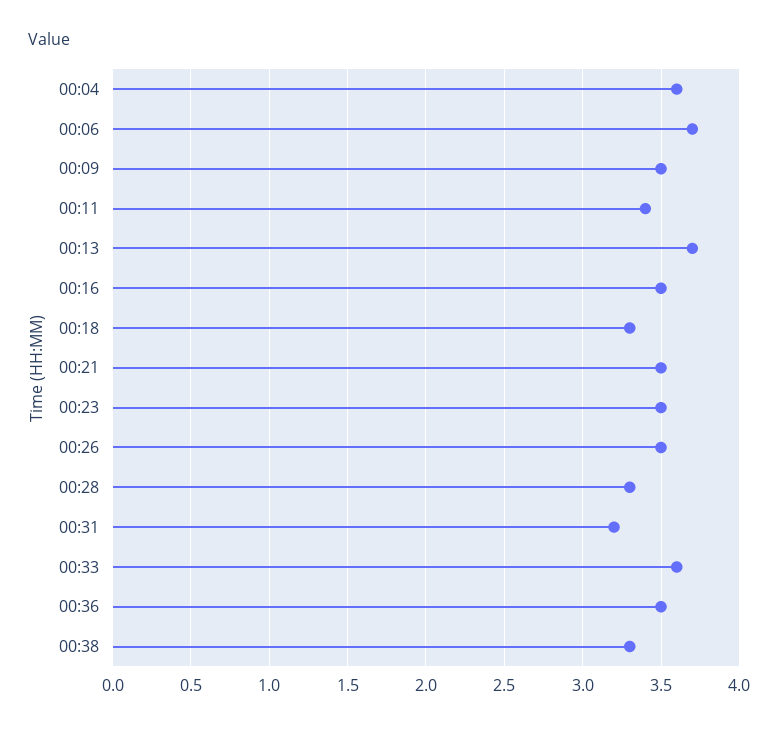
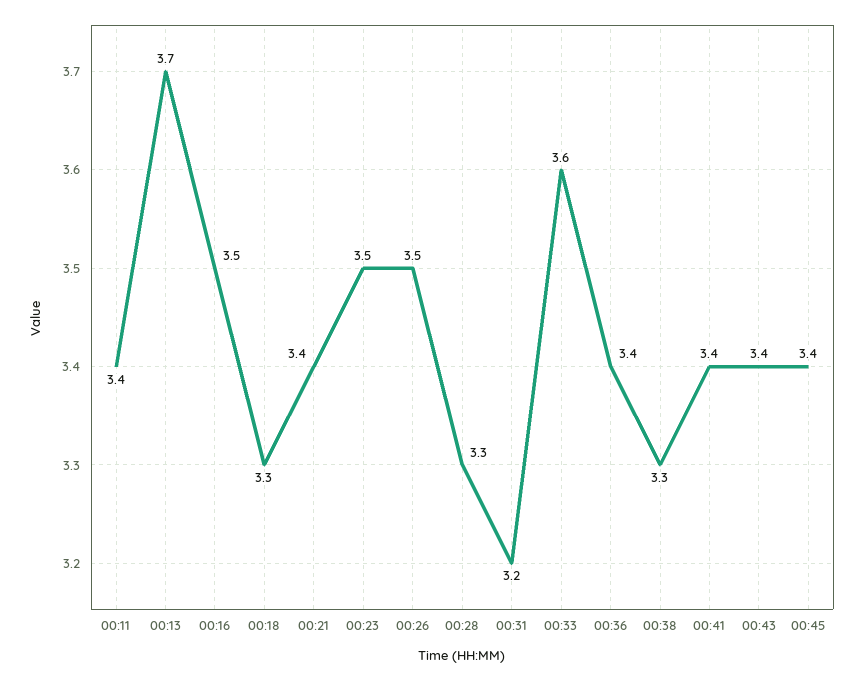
00:04: 3.6 -> none
00:06: 3.7 -> none
00:09: 3.5 -> none
00:21: 3.5 -> 3.4
00:36: 3.5 -> 3.4
00:41: none -> 3.4
00:43: none -> 3.4
00:45: none -> 3.4

